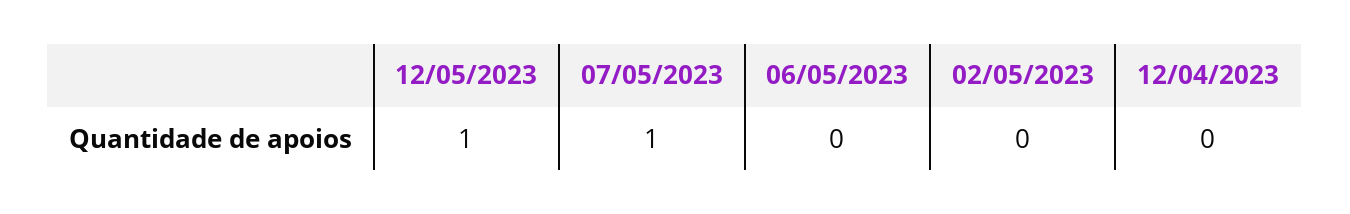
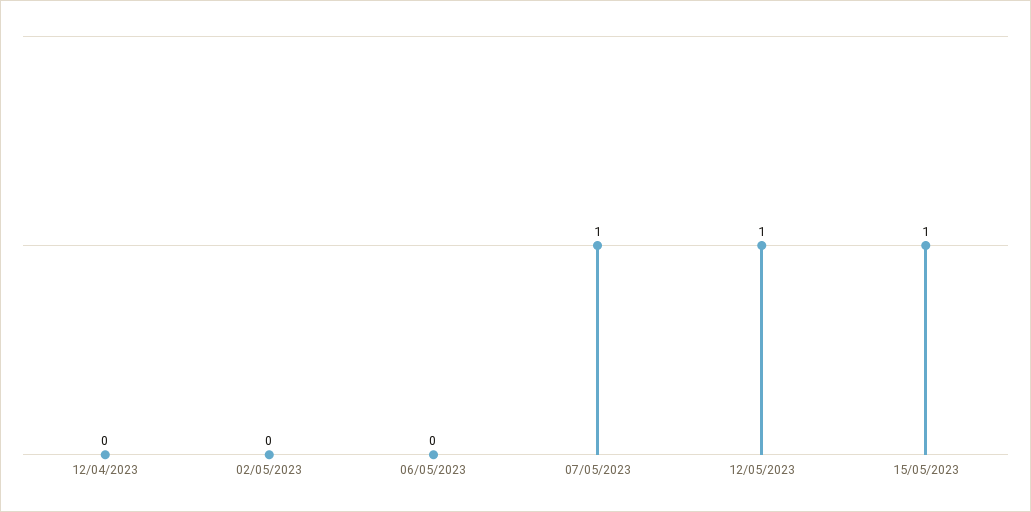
15/05/2023: none -> 1

